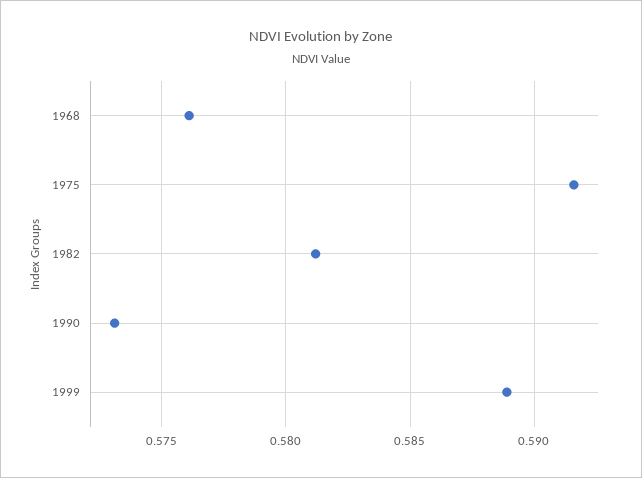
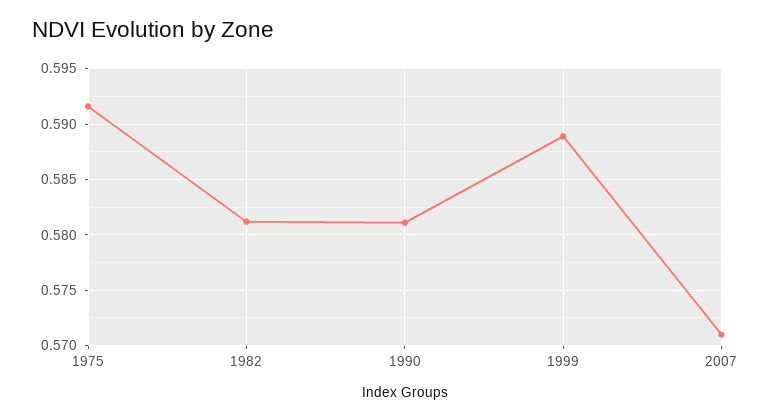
1968: 0.576 -> none
1990: 0.573 -> 0.581
2007: none -> 0.571

